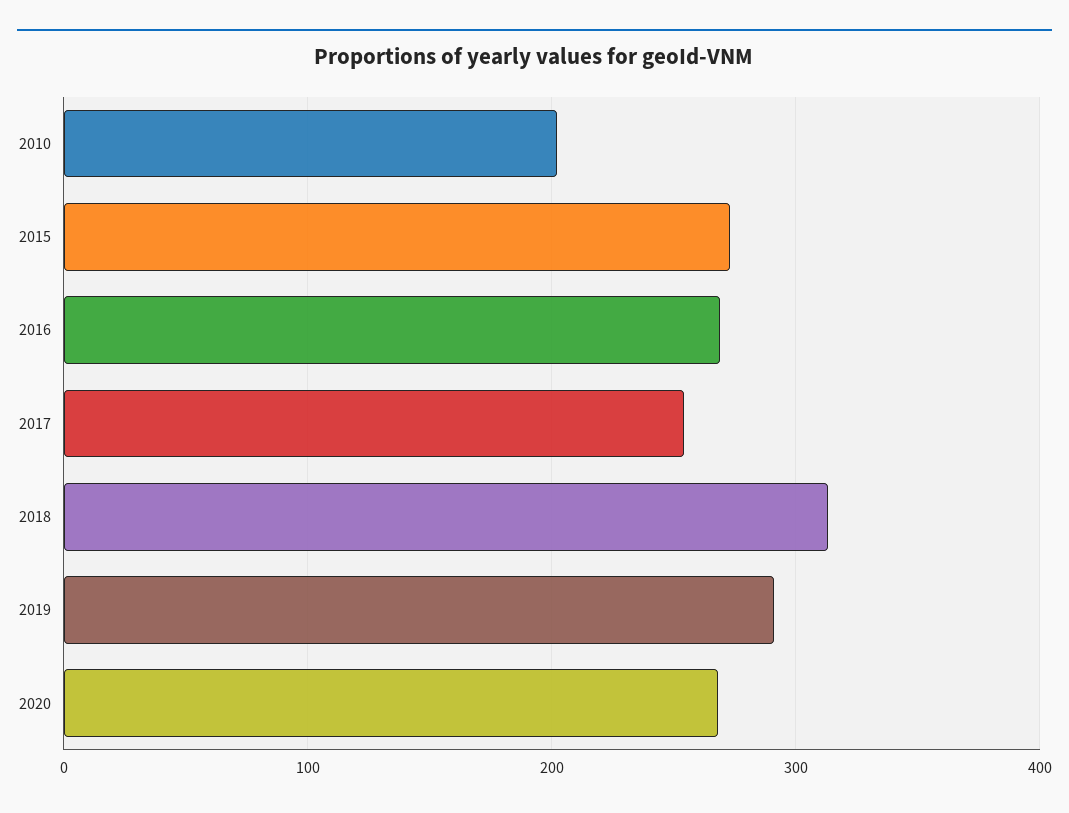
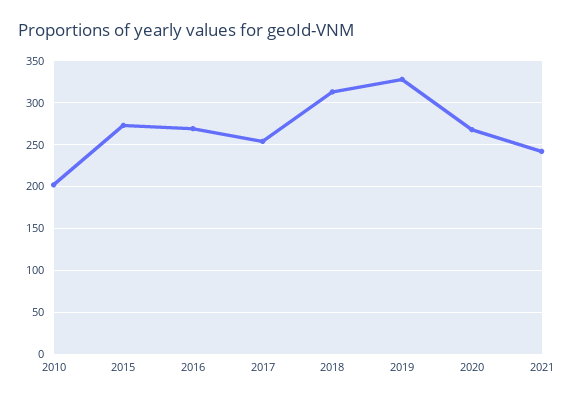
2019: 290 -> 330
2021: none -> 240

